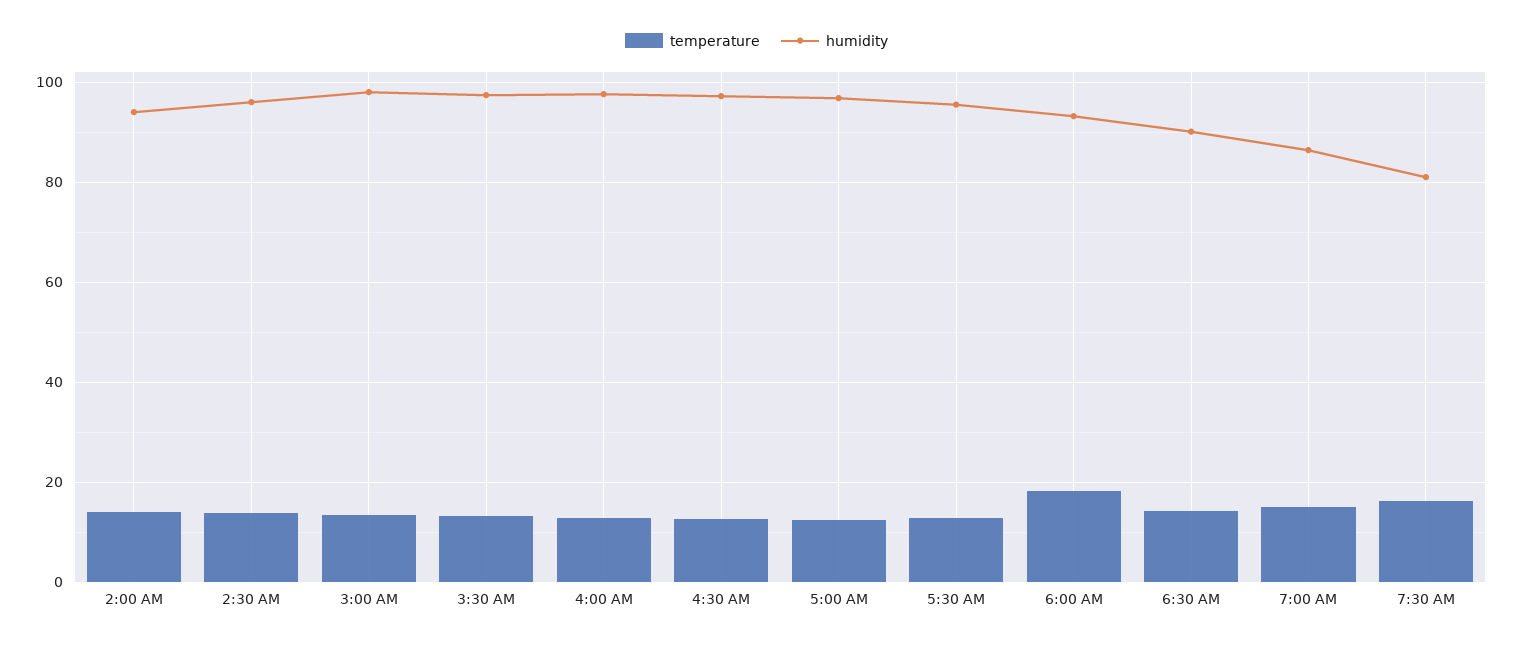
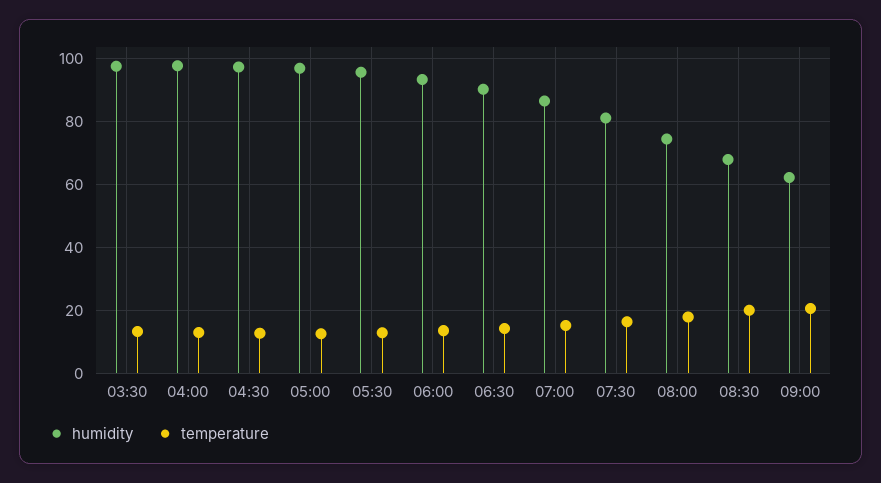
temperature, 2:00 AM: 14 -> none
humidity, 2:00 AM: 94 -> none
temperature, 2:30 AM: 14 -> none
humidity, 2:30 AM: 96 -> none
temperature, 3:00 AM: 14 -> none
humidity, 3:00 AM: 98 -> none
temperature, 6:00 AM: 18 -> 14
humidity, 08:00: none -> 74
temperature, 08:00: none -> 18
humidity, 08:30: none -> 68
temperature, 08:30: none -> 20
humidity, 09:00: none -> 62
temperature, 09:00: none -> 20

